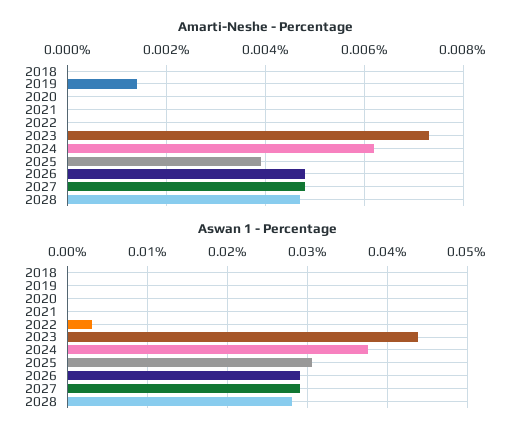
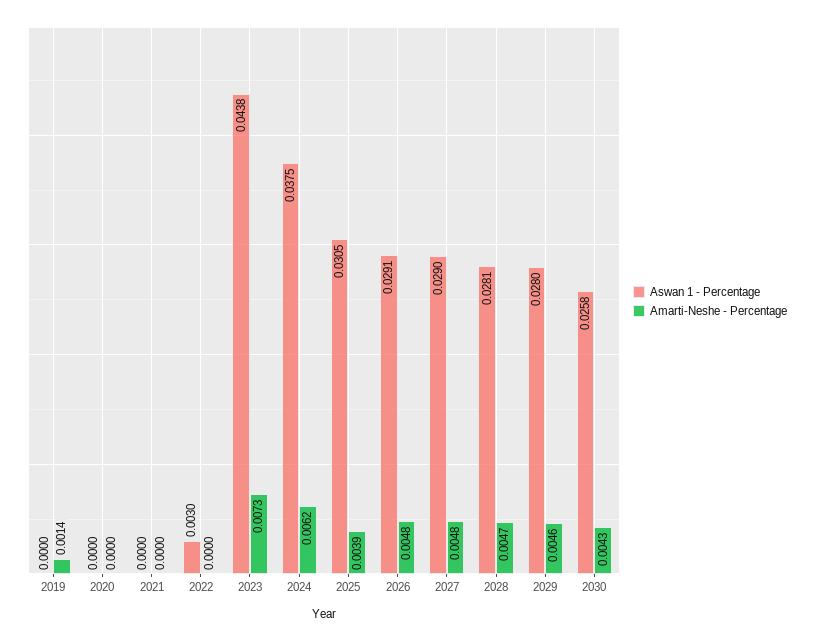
Amarti-Neshe - Percentage, 2018: 0 -> none
Aswan 1 - Percentage, 2018: 0 -> none
Aswan 1 - Percentage, 2029: none -> 0.028
Amarti-Neshe - Percentage, 2029: none -> 0.0046
Aswan 1 - Percentage, 2030: none -> 0.0258
Amarti-Neshe - Percentage, 2030: none -> 0.0043

